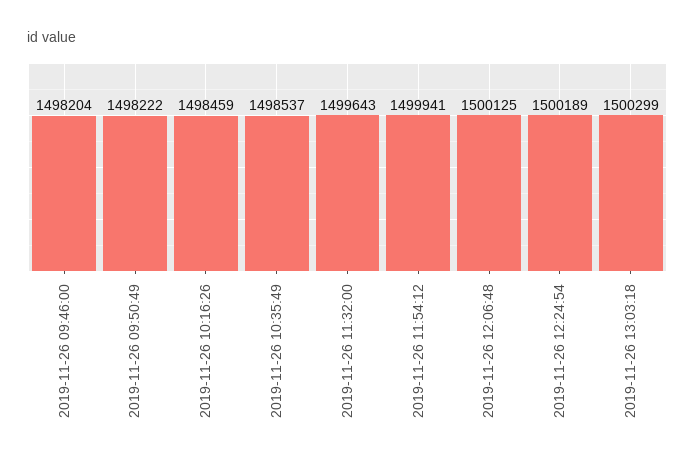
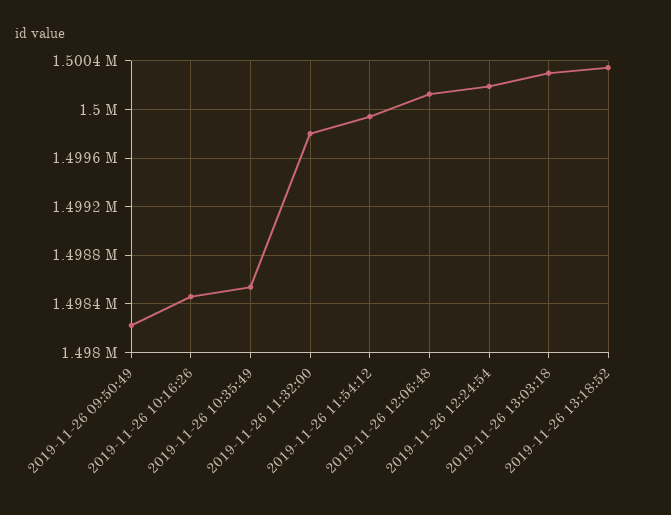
2019-11-26 09:46:00: 1498204 -> none
2019-11-26 11:32:00: 1499643 -> 1499800
2019-11-26 13:18:52: none -> 1500350

